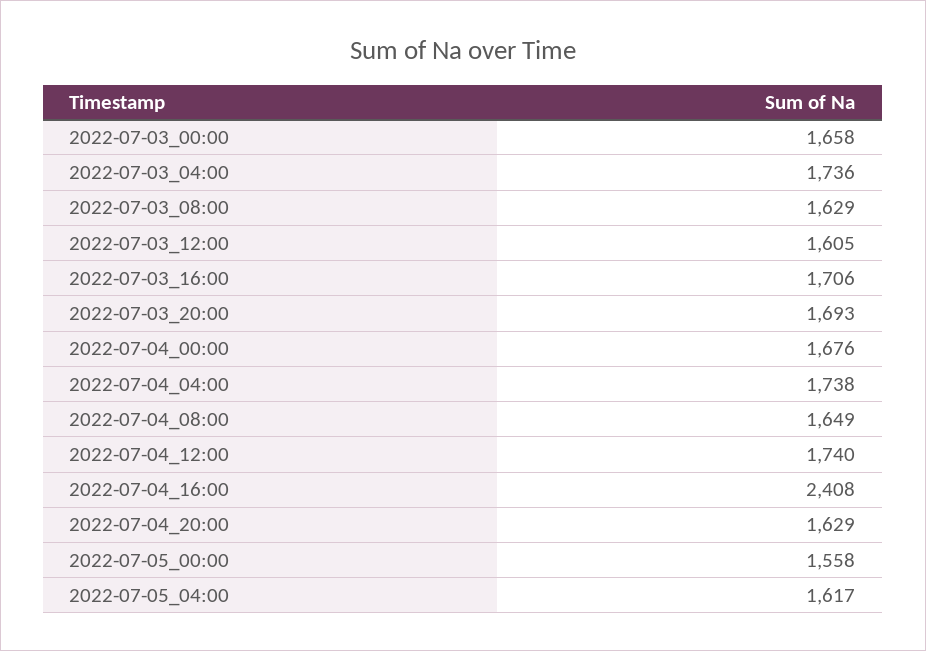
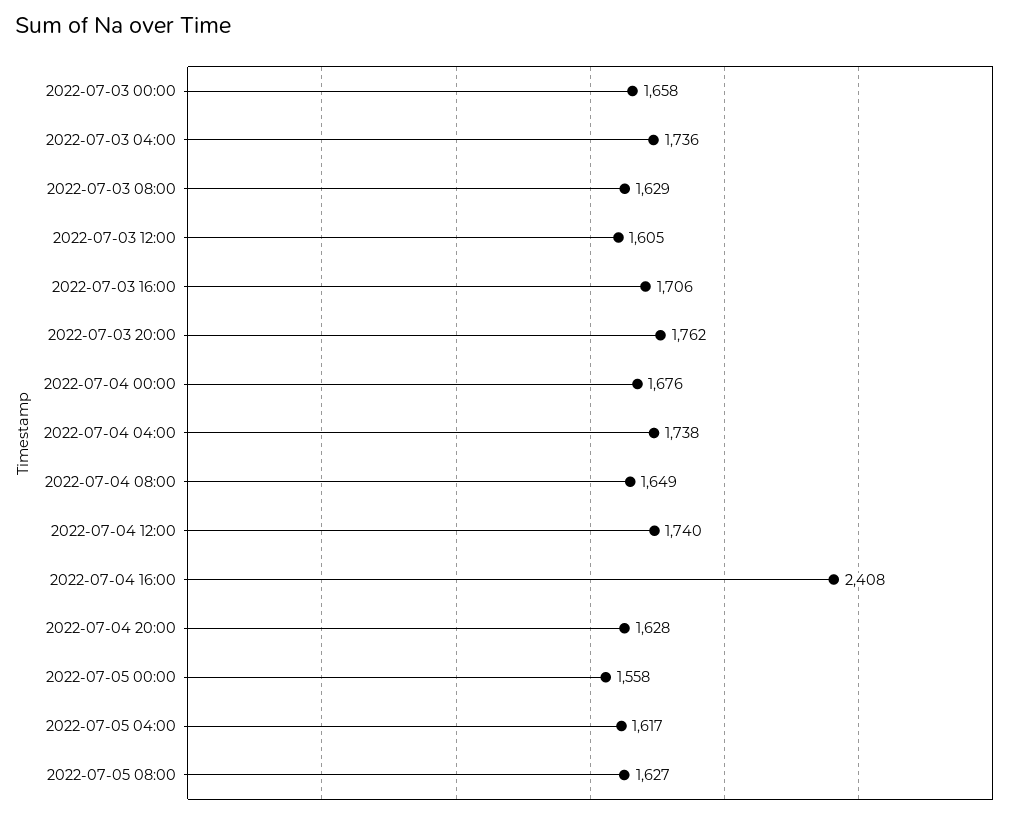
2022-07-03_20:00: 1693 -> 1762
2022-07-04_20:00: 1629 -> 1628
2022-07-05 08:00: none -> 1627

